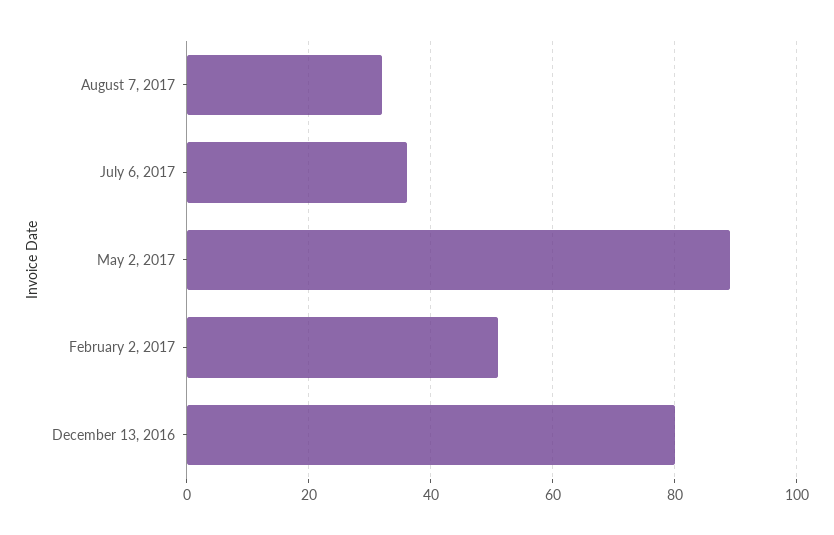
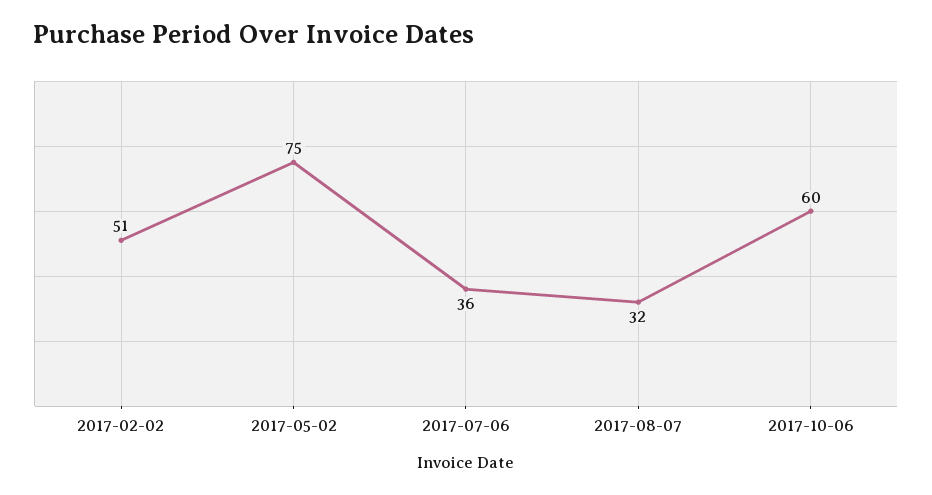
May 2, 2017: 90 -> 75
December 13, 2016: 80 -> none
2017-10-06: none -> 60

